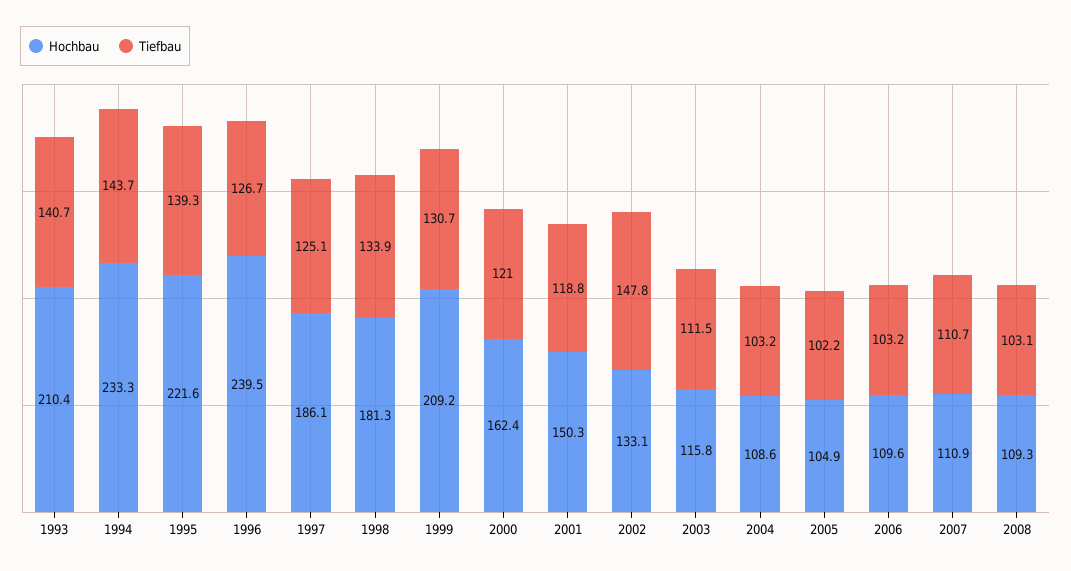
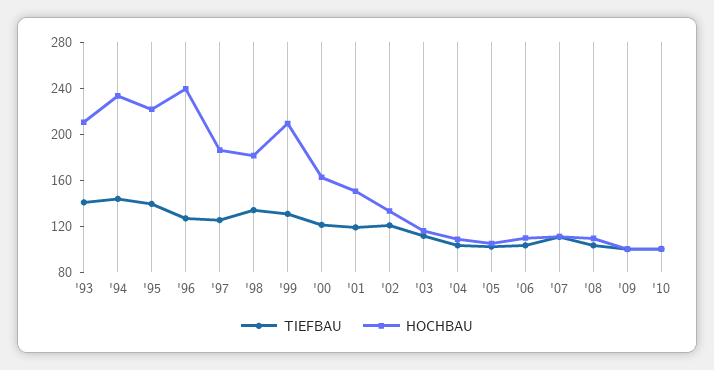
Tiefbau, 2002: 147.8 -> 120
Tiefbau, '09: none -> 100
Hochbau, '09: none -> 100
Tiefbau, '10: none -> 100
Hochbau, '10: none -> 100

